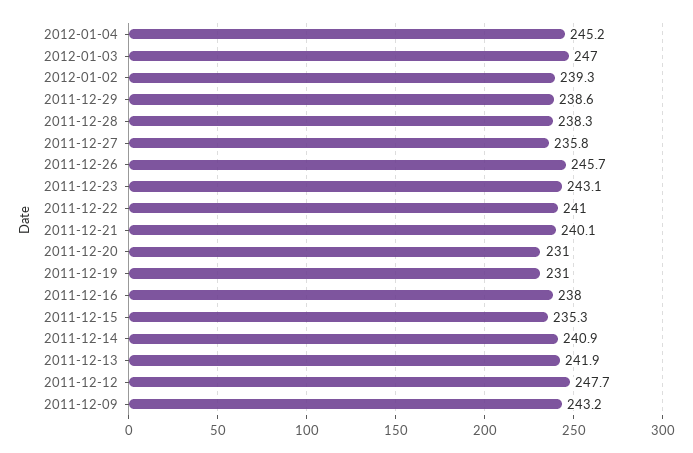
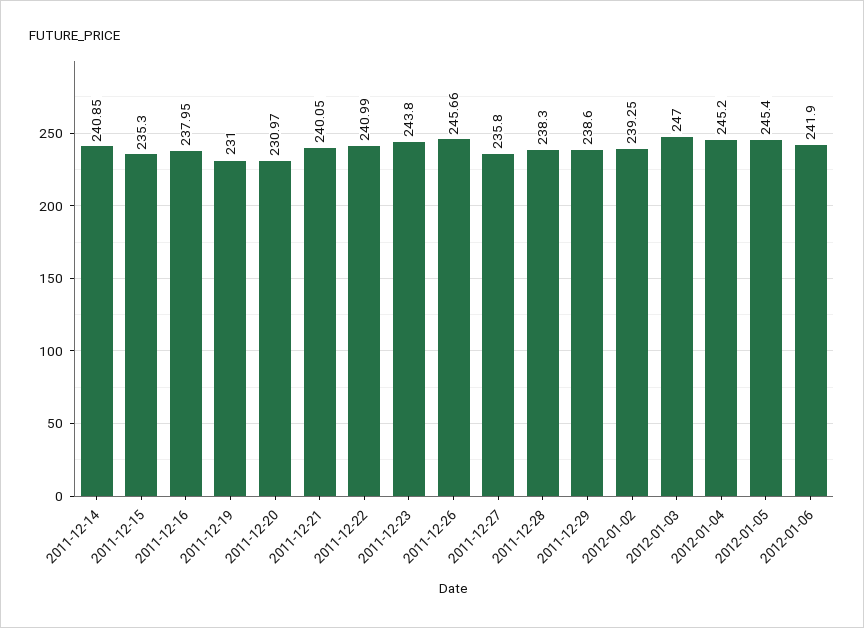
2011-12-23: 243.1 -> 243.8
2011-12-13: 241.9 -> none
2011-12-12: 247.7 -> none
2011-12-09: 243.2 -> none
2012-01-05: none -> 245.4
2012-01-06: none -> 241.9

